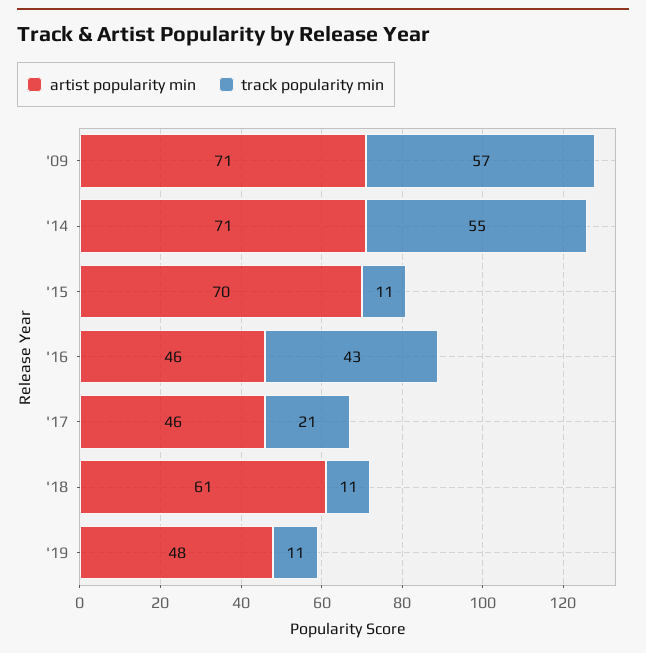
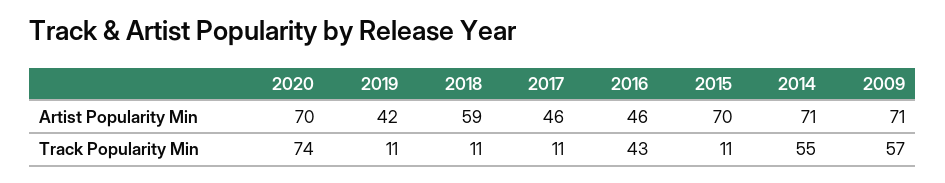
track popularity min, '17: 21 -> 11
artist popularity min, '18: 61 -> 59
artist popularity min, '19: 48 -> 42
artist popularity min, 2020: none -> 70
track popularity min, 2020: none -> 74

